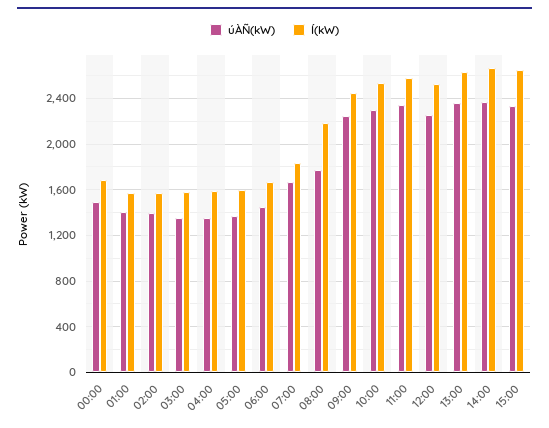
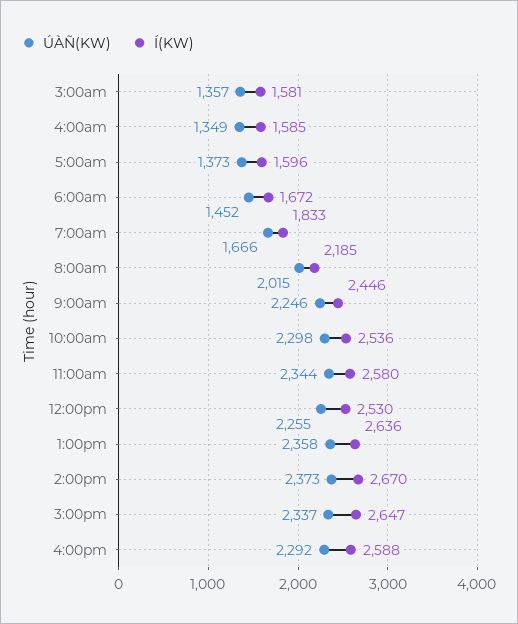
úÀÑ(kW), 00:00: 1500 -> none
Í(kW), 00:00: 1700 -> none
úÀÑ(kW), 01:00: 1400 -> none
Í(kW), 01:00: 1600 -> none
úÀÑ(kW), 02:00: 1400 -> none
Í(kW), 02:00: 1600 -> none
úÀÑ(kW), 08:00: 1800 -> 2015
úÀÑ(kW), 4:00pm: none -> 2292
Í(kW), 4:00pm: none -> 2588

